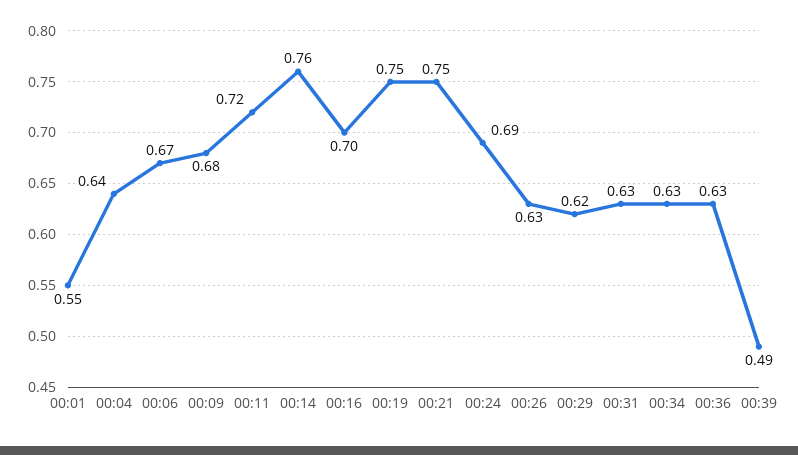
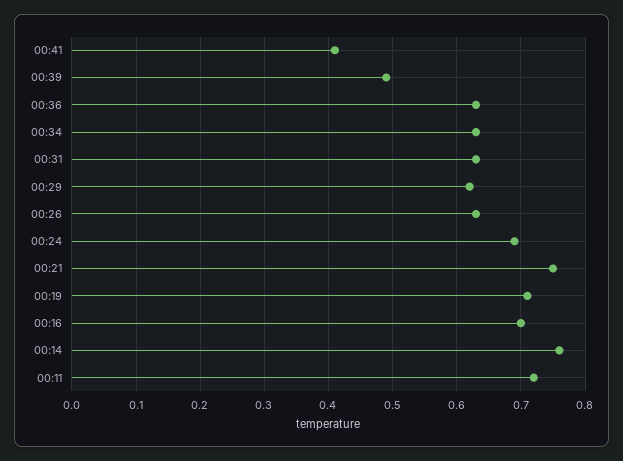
00:01: 0.55 -> none
00:04: 0.64 -> none
00:06: 0.67 -> none
00:09: 0.68 -> none
00:19: 0.75 -> 0.71
00:41: none -> 0.41

